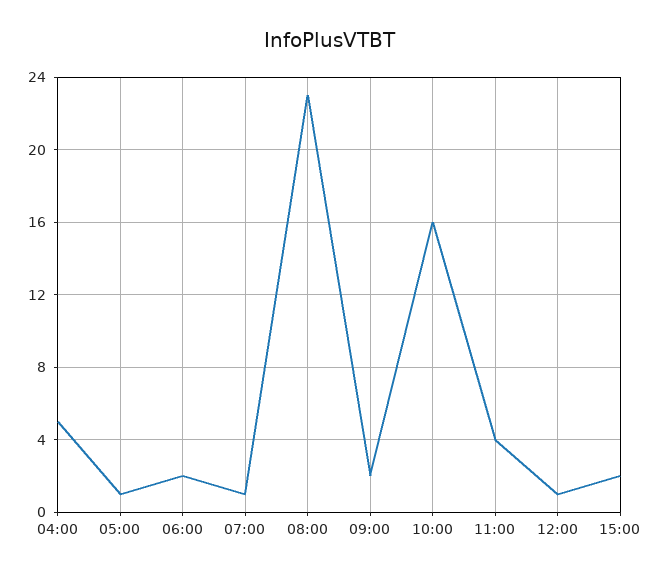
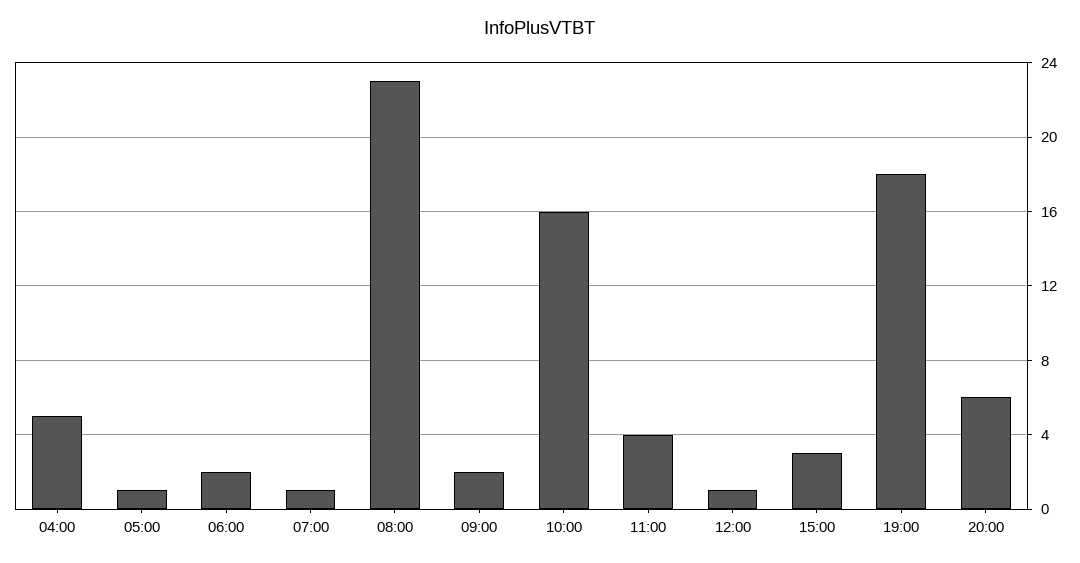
15:00: 2 -> 3
19:00: none -> 18
20:00: none -> 6

